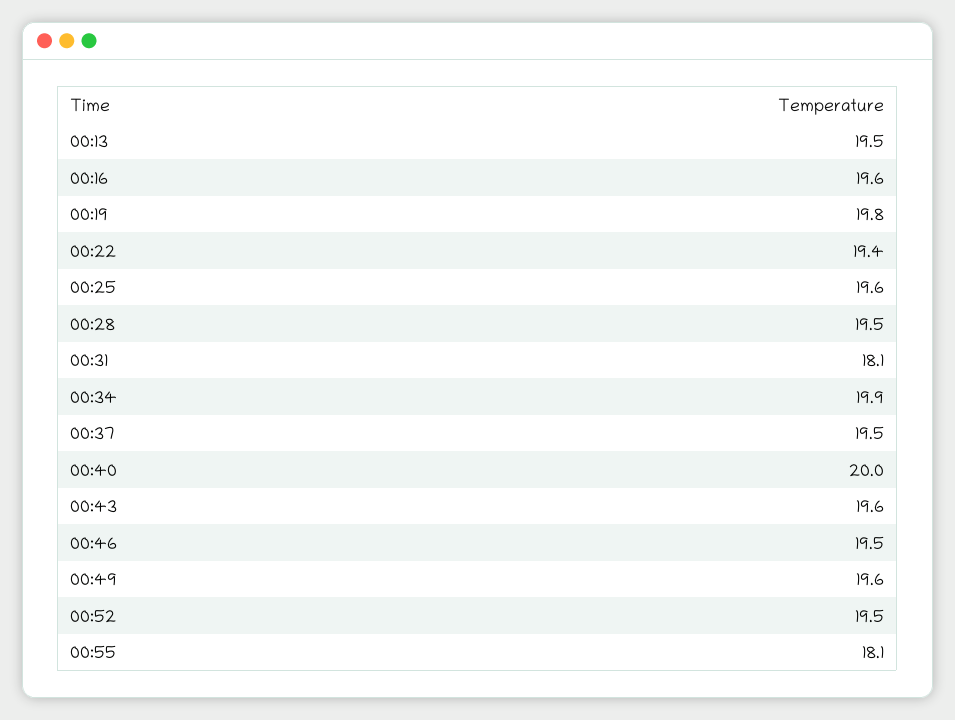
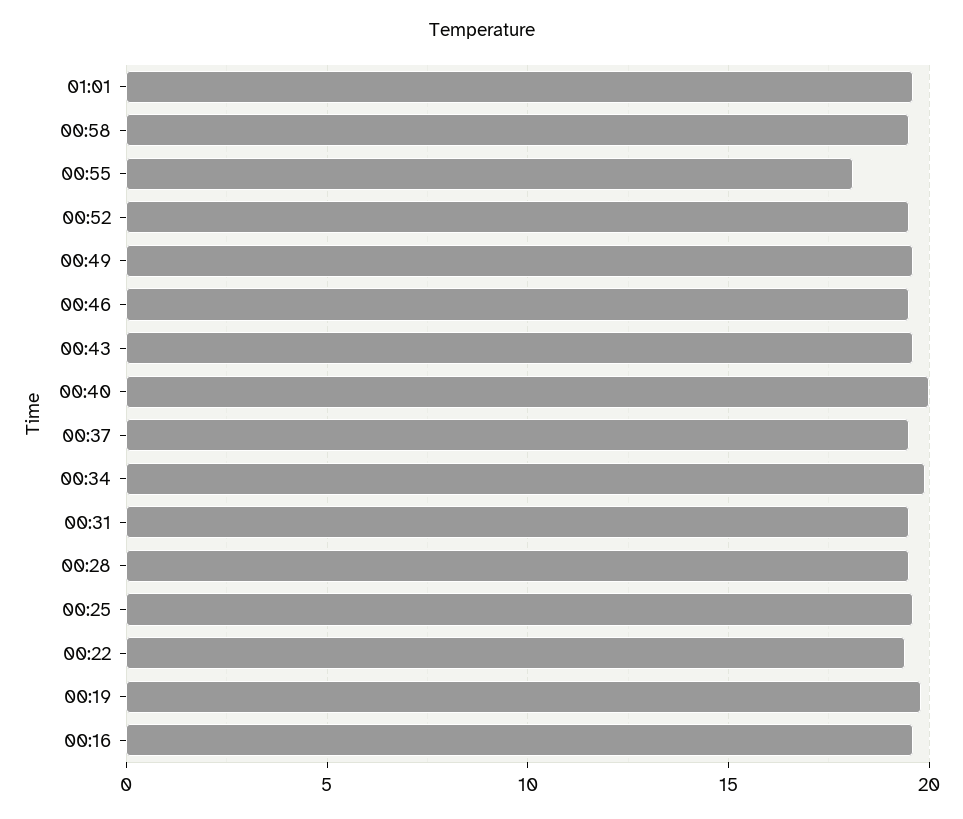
00:13: 19.5 -> none
00:31: 18.1 -> 19.5
01:01: none -> 19.5
00:58: none -> 19.5

